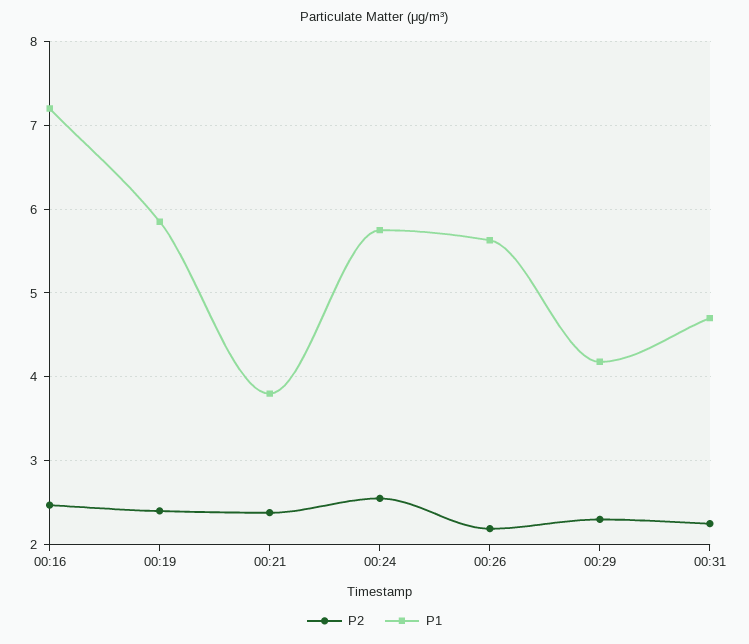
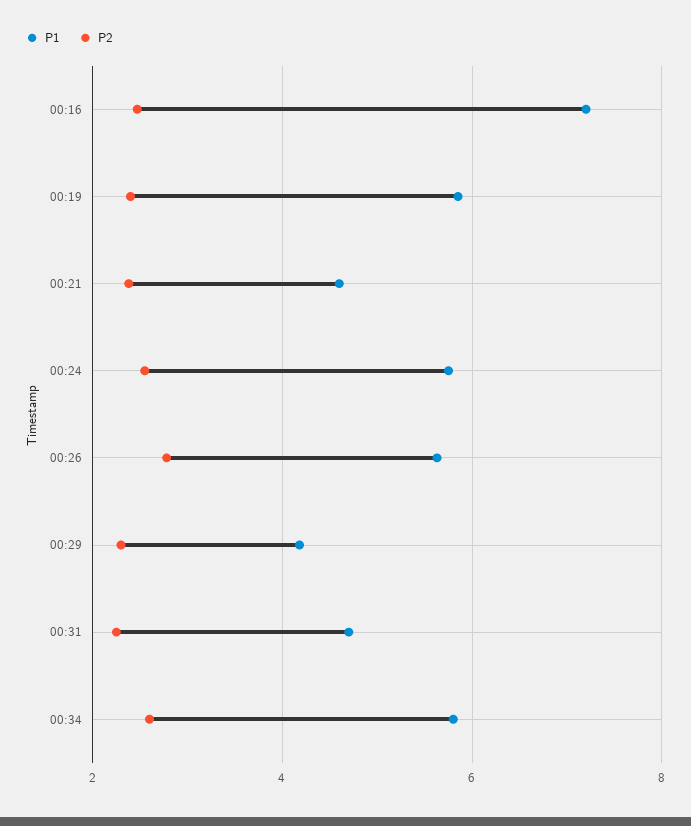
P1, 00:21: 3.8 -> 4.6
P2, 00:26: 2.2 -> 2.8
P1, 00:34: none -> 5.8
P2, 00:34: none -> 2.6

